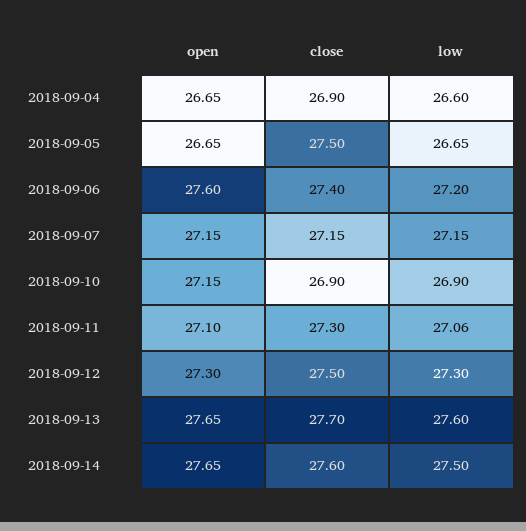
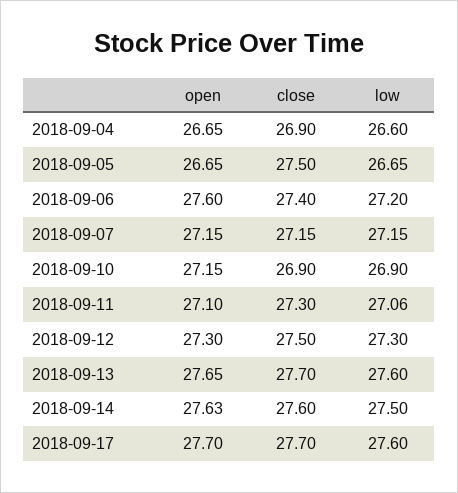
open, 2018-09-14: 27.65 -> 27.63
open, 2018-09-17: none -> 27.7
close, 2018-09-17: none -> 27.7
low, 2018-09-17: none -> 27.6

